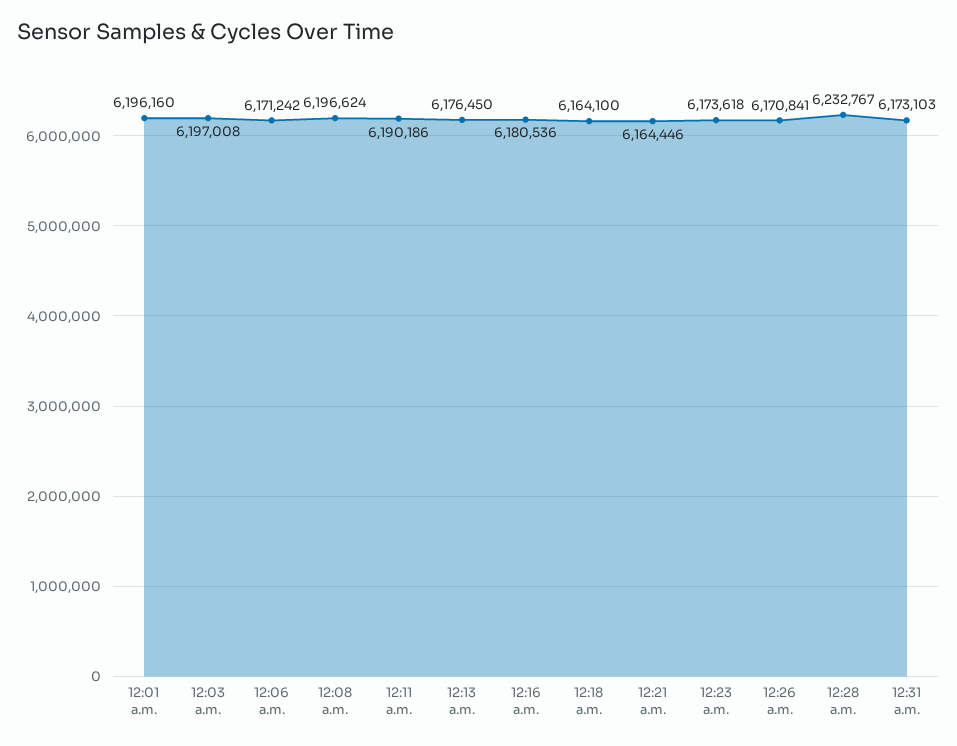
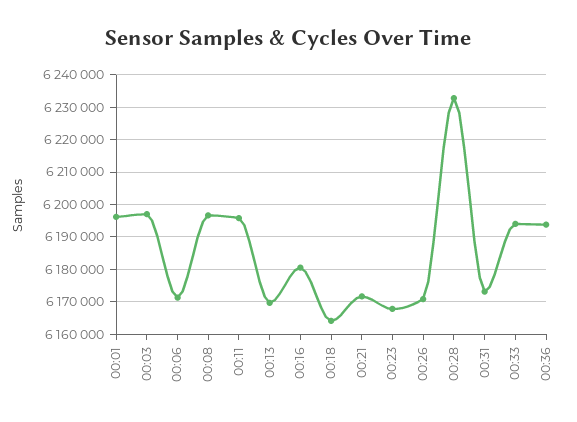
12:11 a.m.: 6190186 -> 6196000
12:13 a.m.: 6176450 -> 6170000
12:21 a.m.: 6164446 -> 6172000
12:23 a.m.: 6173618 -> 6168000
00:33: none -> 6194000
00:36: none -> 6194000

